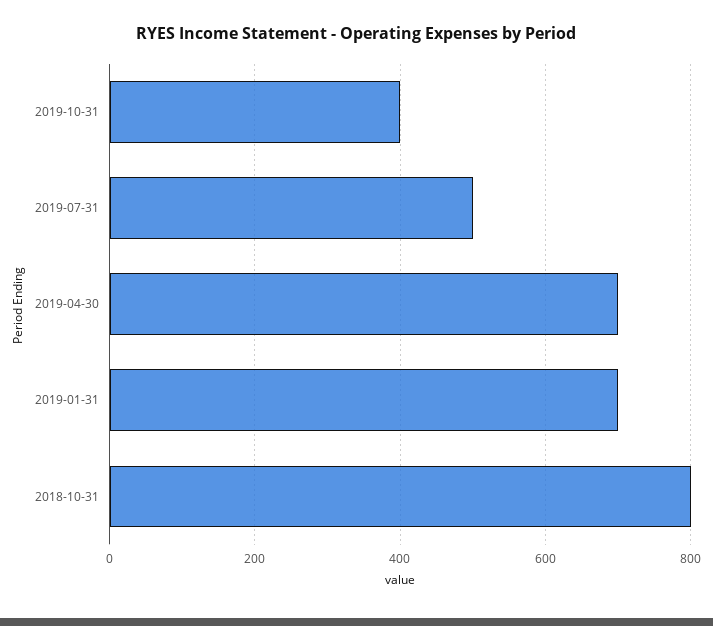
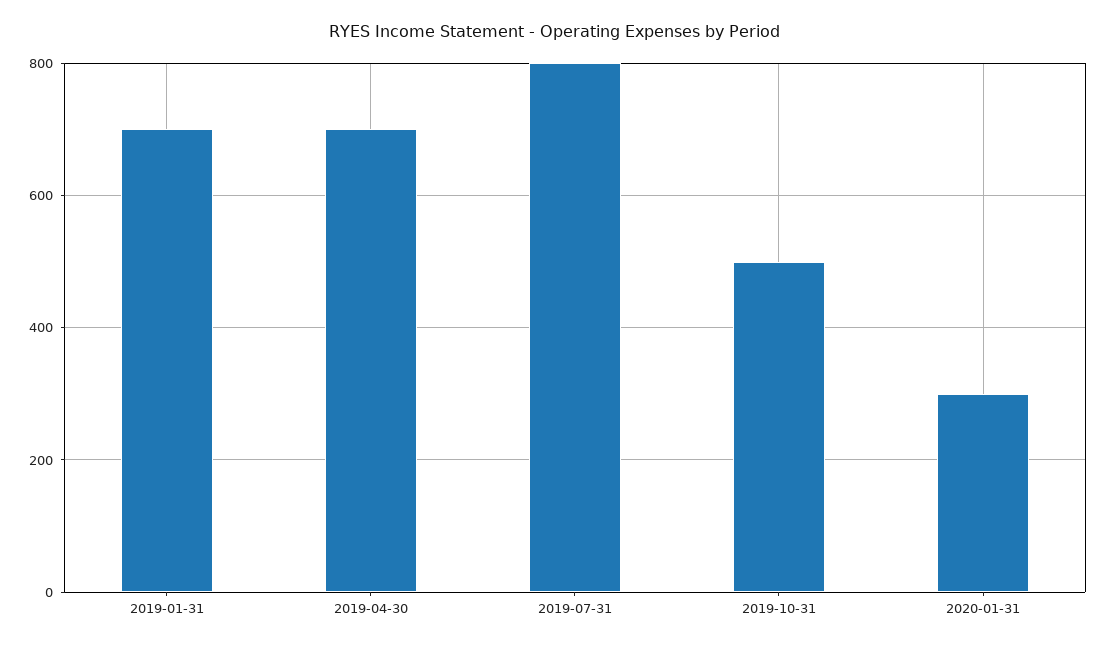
2019-10-31: 400 -> 500
2019-07-31: 500 -> 800
2018-10-31: 800 -> none
2020-01-31: none -> 300

